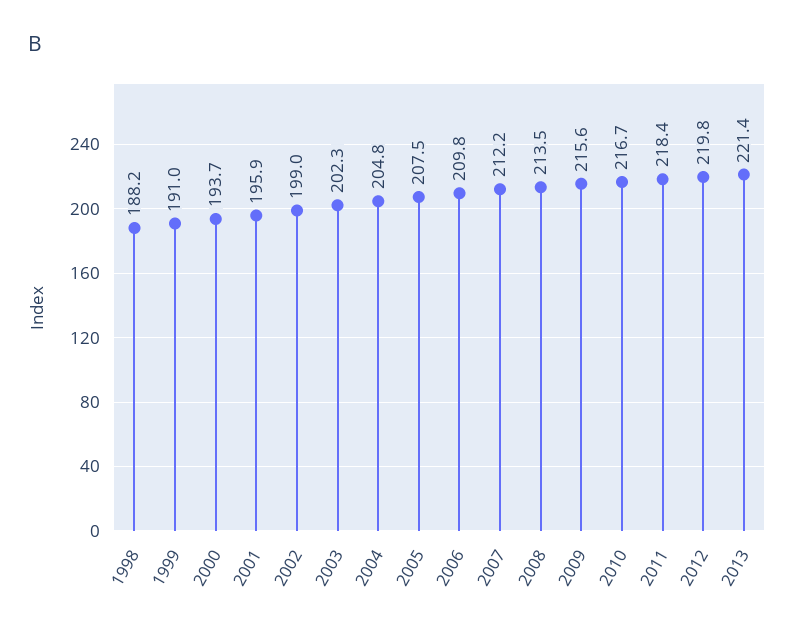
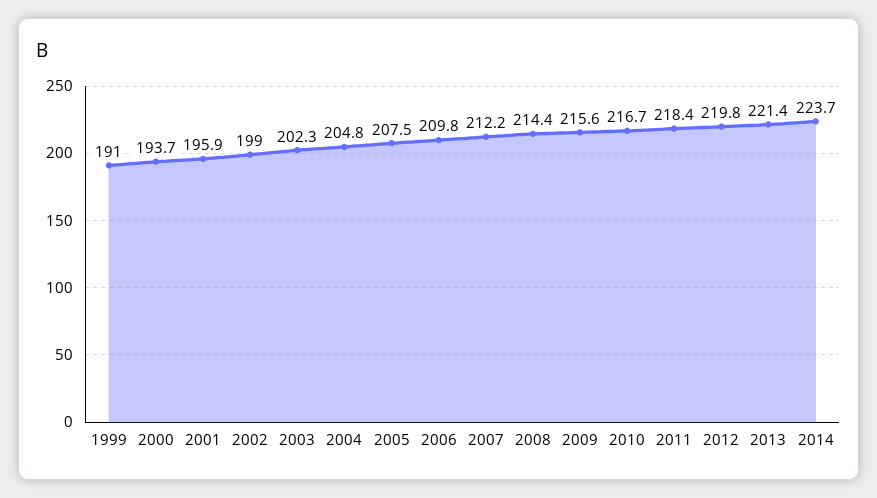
1998: 188.2 -> none
2008: 213.5 -> 214.4
2014: none -> 223.7

